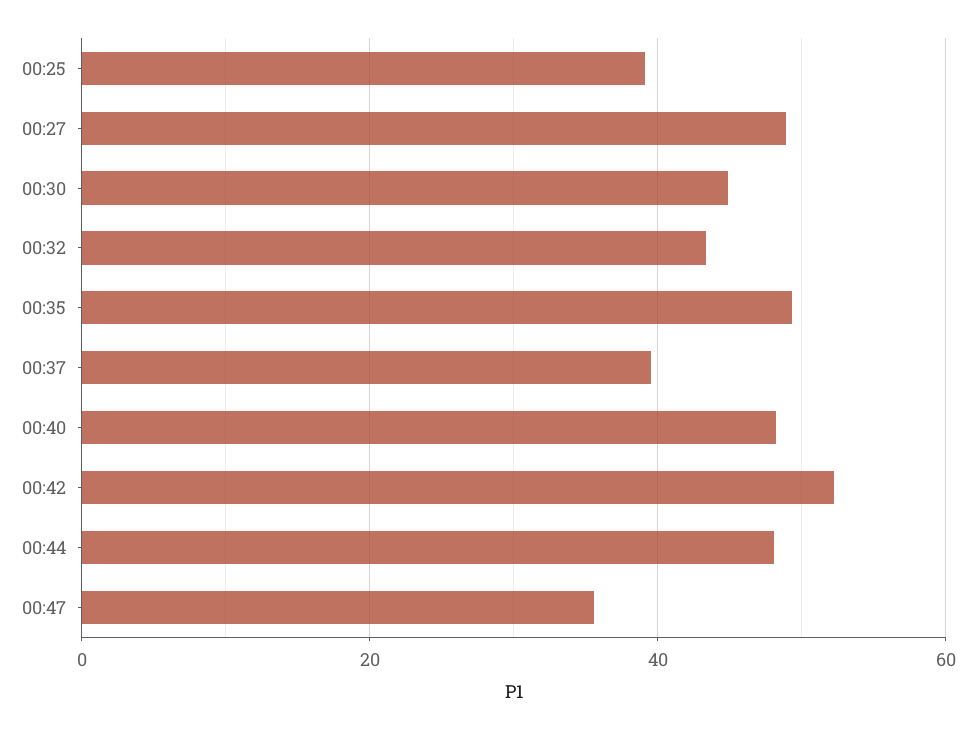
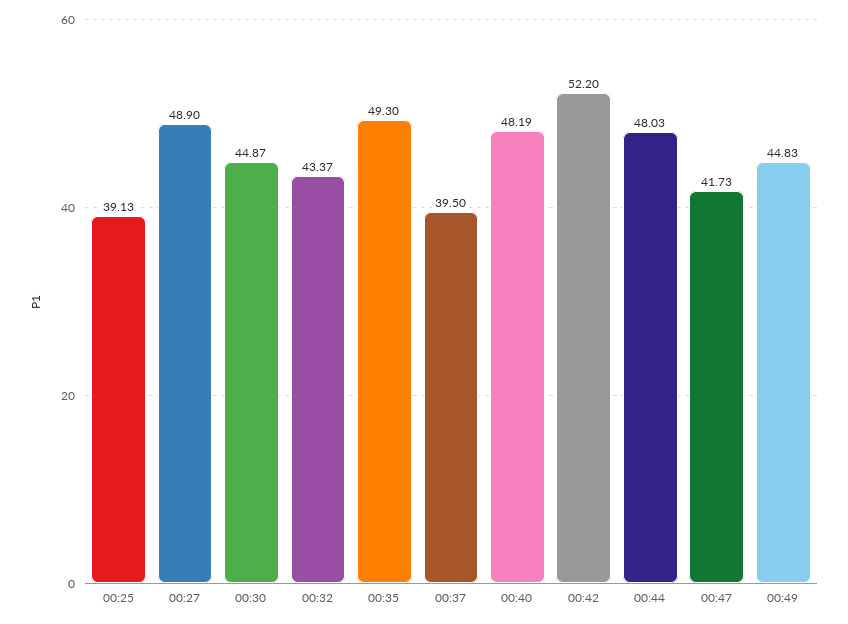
00:47: 36 -> 41.73
00:49: none -> 44.83

